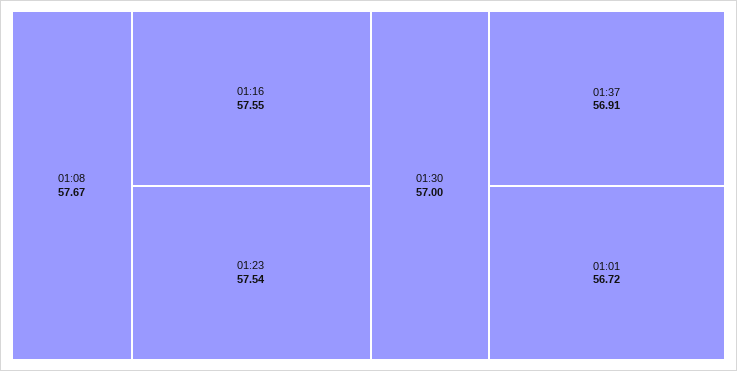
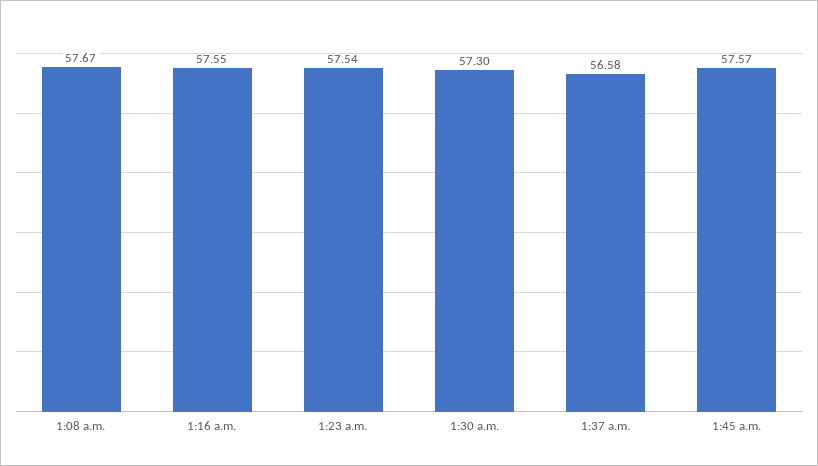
01:30: 57 -> 57.3
01:37: 56.91 -> 56.58
01:01: 56.72 -> none
1:45 a.m.: none -> 57.57

